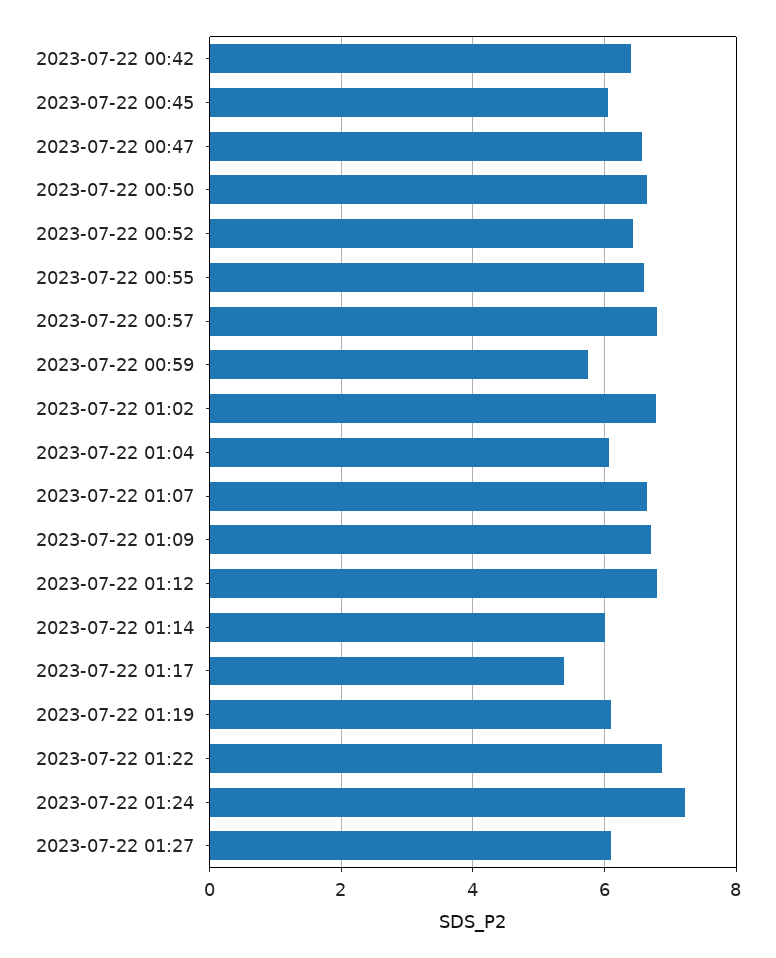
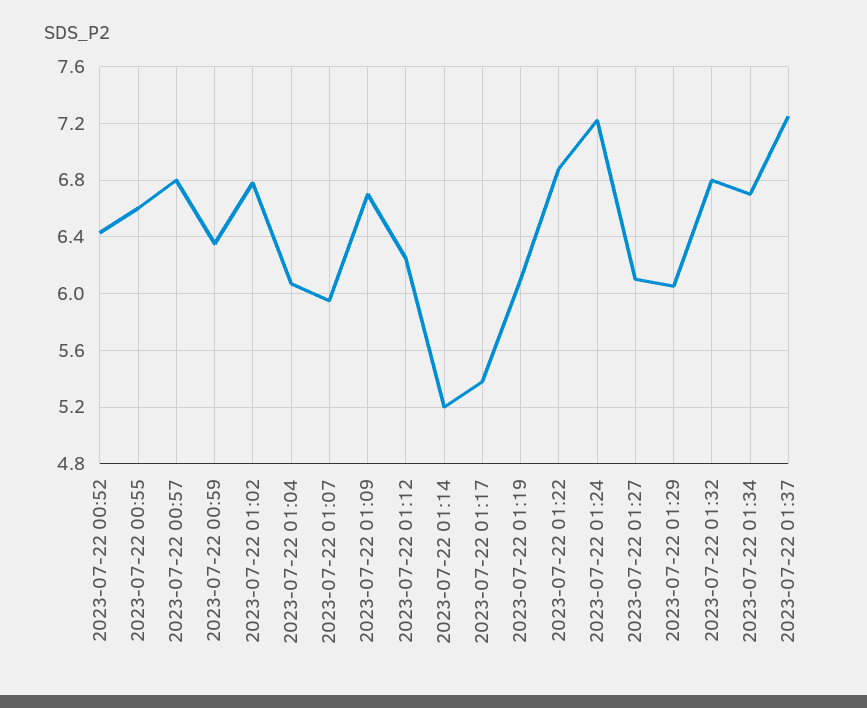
2023-07-22 00:42: 6.4 -> none
2023-07-22 00:45: 6 -> none
2023-07-22 00:47: 6.6 -> none
2023-07-22 00:50: 6.6 -> none
2023-07-22 00:59: 5.8 -> 6.35
2023-07-22 01:07: 6.6 -> 5.95
2023-07-22 01:12: 6.8 -> 6.25
2023-07-22 01:14: 6 -> 5.2
2023-07-22 01:29: none -> 6.05
2023-07-22 01:32: none -> 6.8
2023-07-22 01:34: none -> 6.7
2023-07-22 01:37: none -> 7.25

